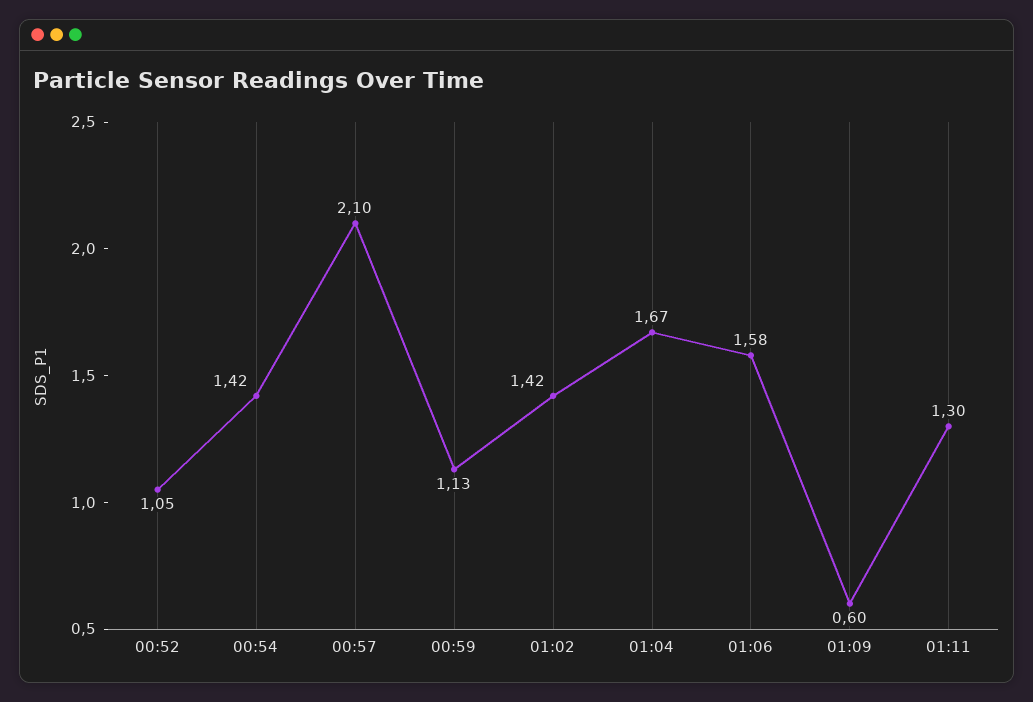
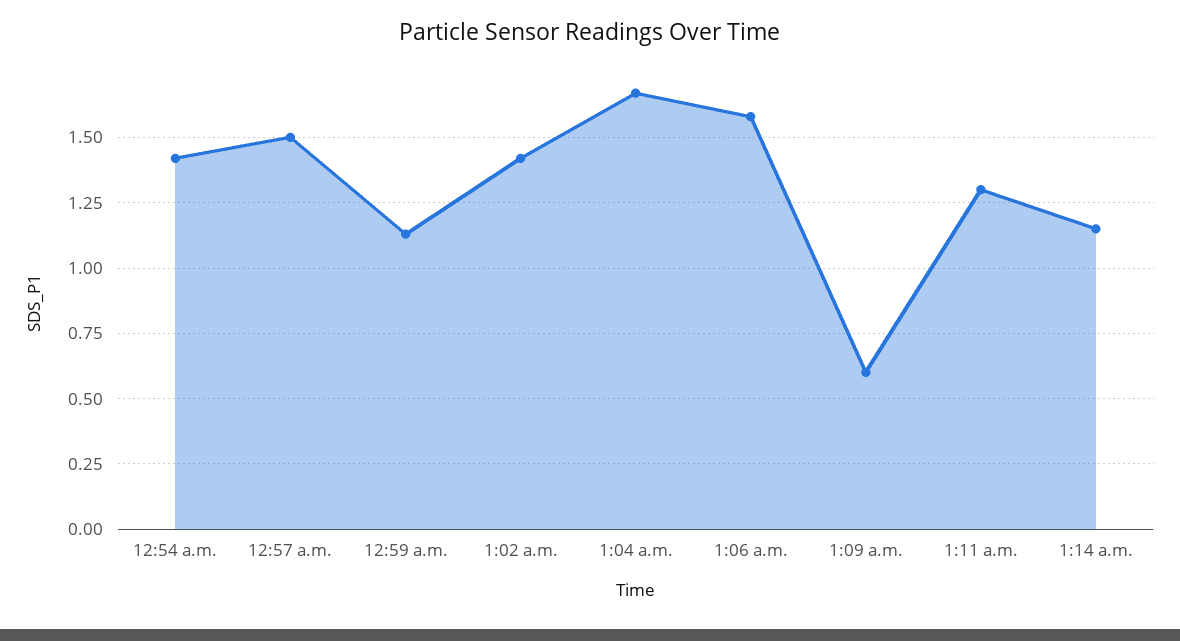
00:52: 1.05 -> none
00:57: 2.1 -> 1.5
1:14 a.m.: none -> 1.15

